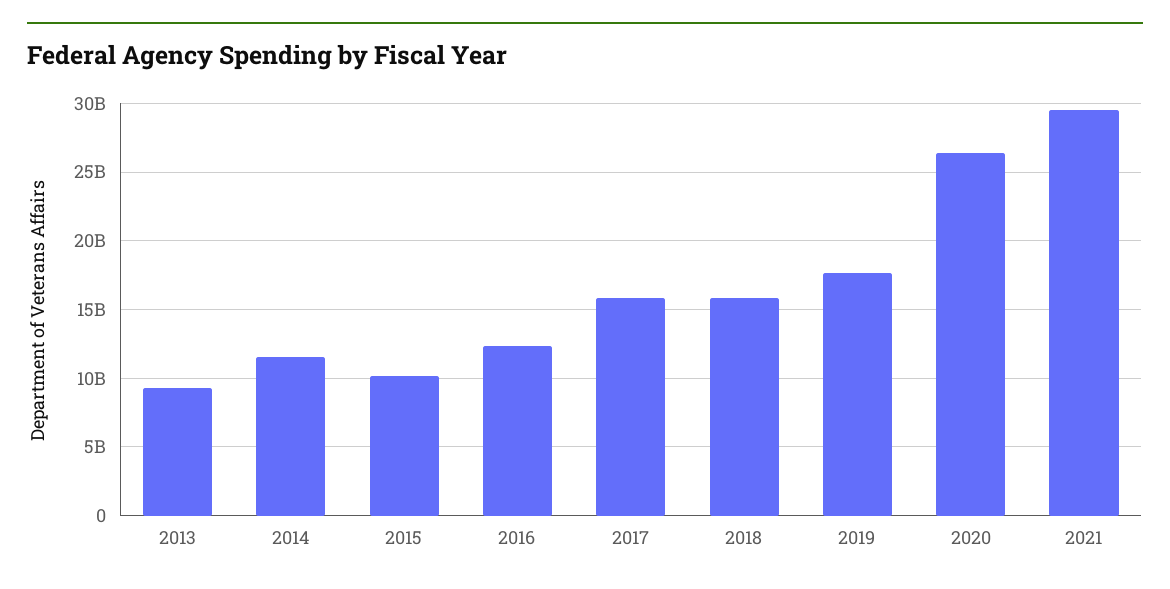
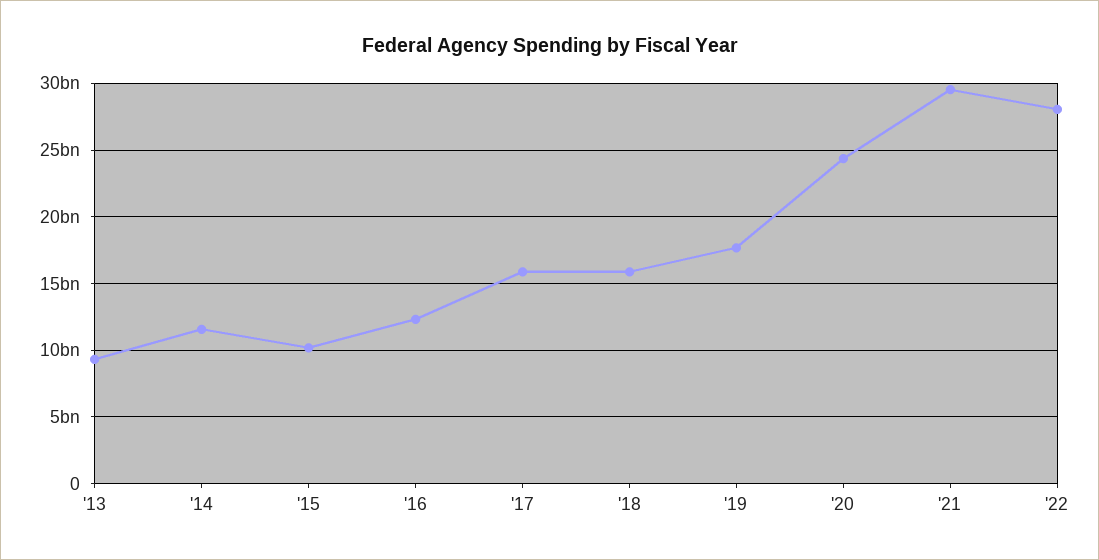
2020: 26500000000 -> 24500000000
'22: none -> 28000000000

